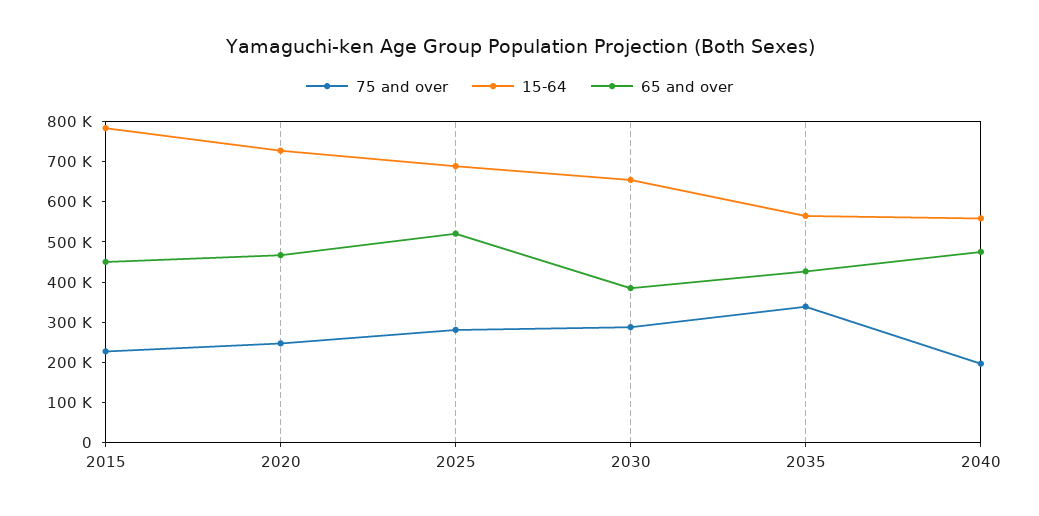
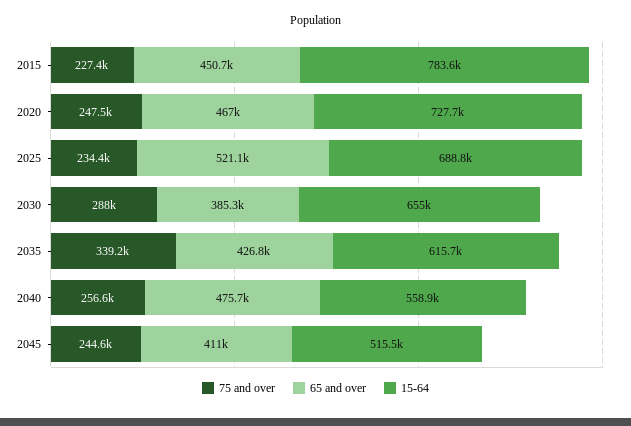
75 and over, 2025: 280000 -> 234400
15-64, 2035: 560000 -> 615700
75 and over, 2040: 200000 -> 256600
75 and over, 2045: none -> 244600
65 and over, 2045: none -> 411000
15-64, 2045: none -> 515500

